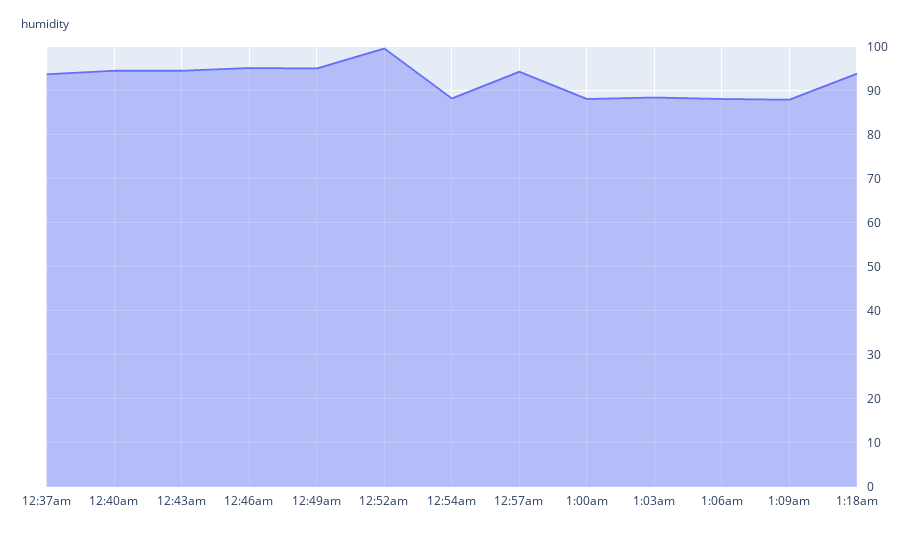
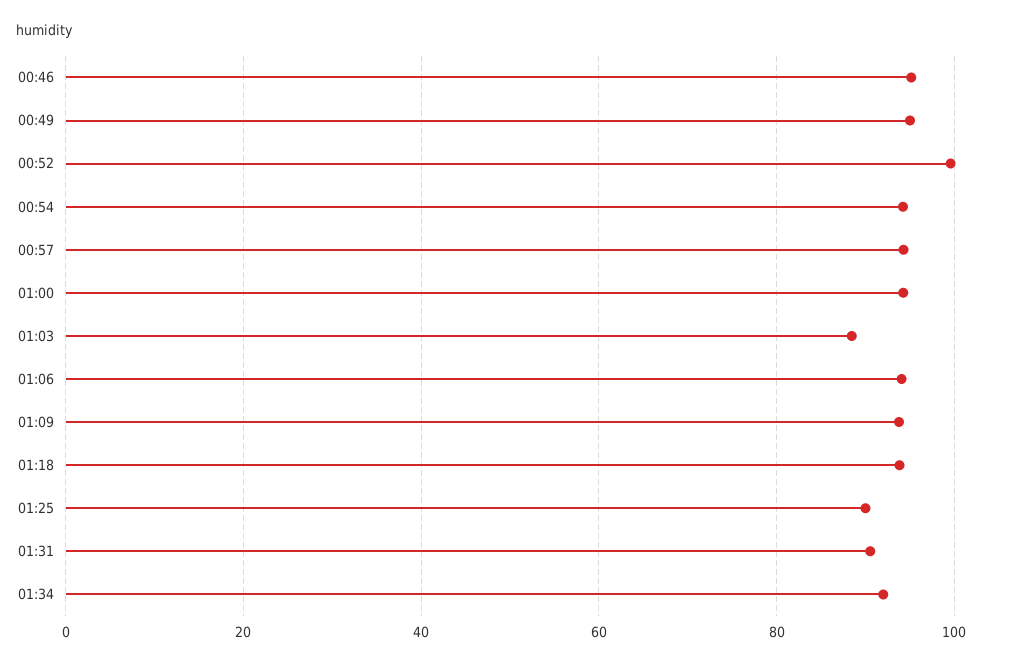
12:37am: 94 -> none
12:40am: 94 -> none
12:43am: 94 -> none
12:54am: 88 -> 94
1:00am: 88 -> 94
1:06am: 88 -> 94
1:09am: 88 -> 94
01:25: none -> 90
01:31: none -> 90
01:34: none -> 92

